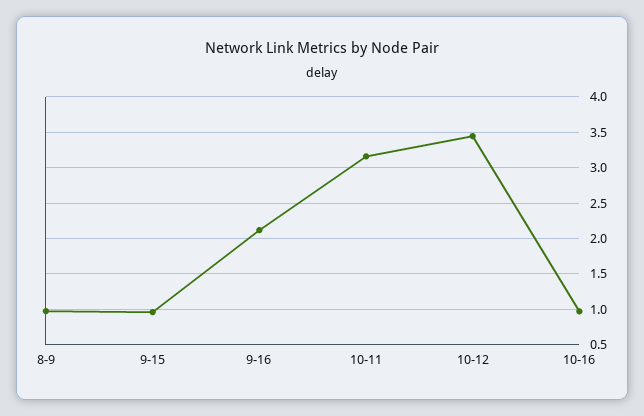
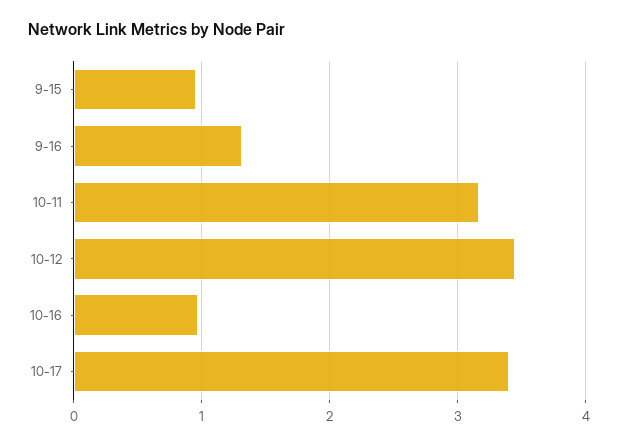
8-9: 1 -> none
9-16: 2.1 -> 1.3
10-17: none -> 3.4

